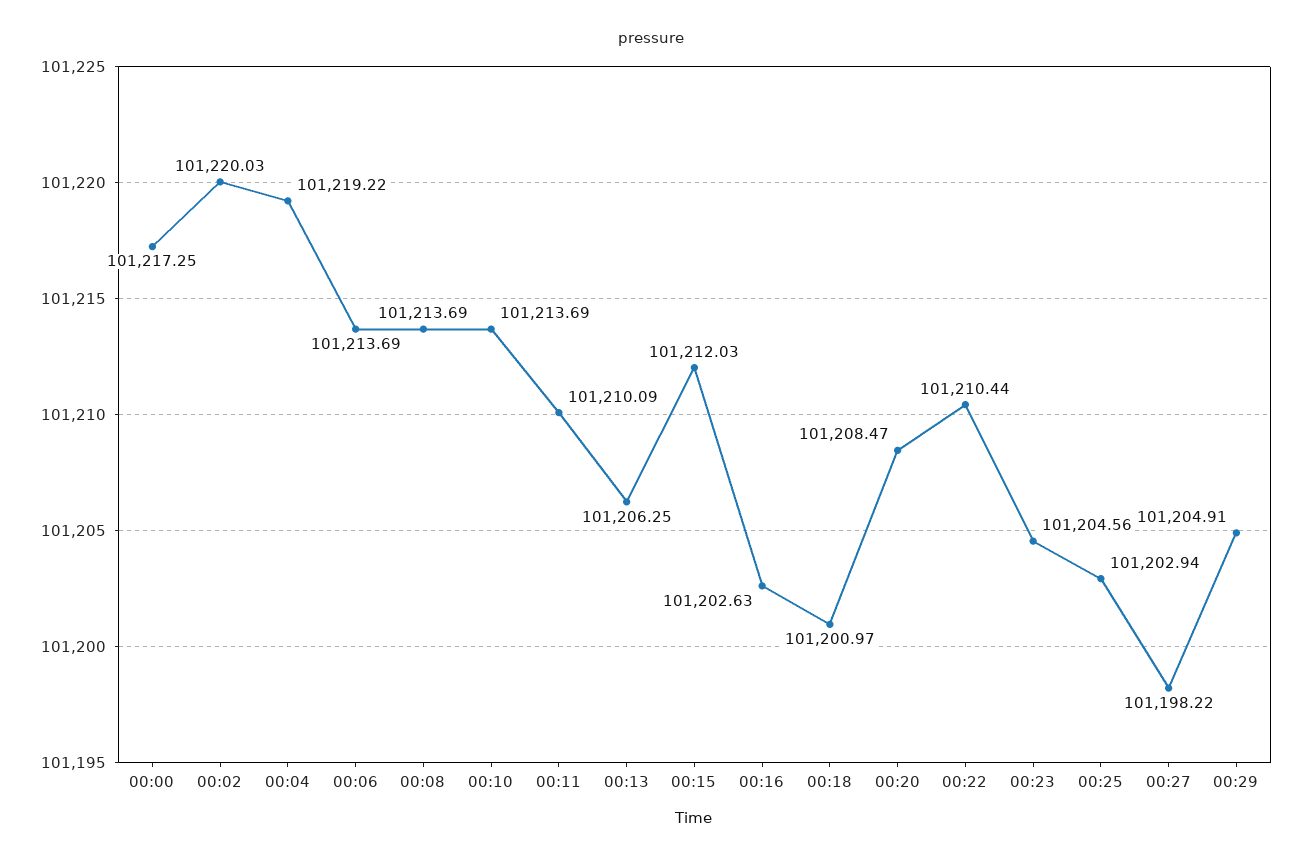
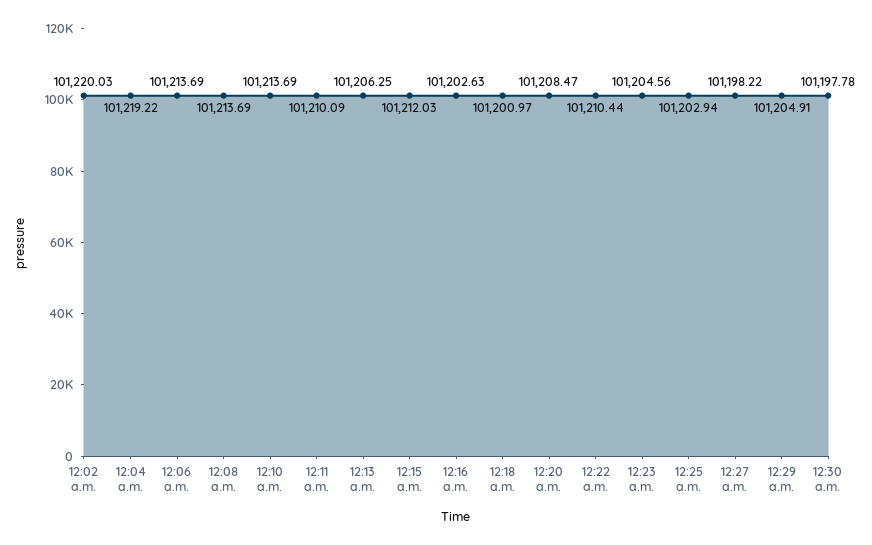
00:00: 101217.25 -> none
12:30 a.m.: none -> 101197.78

